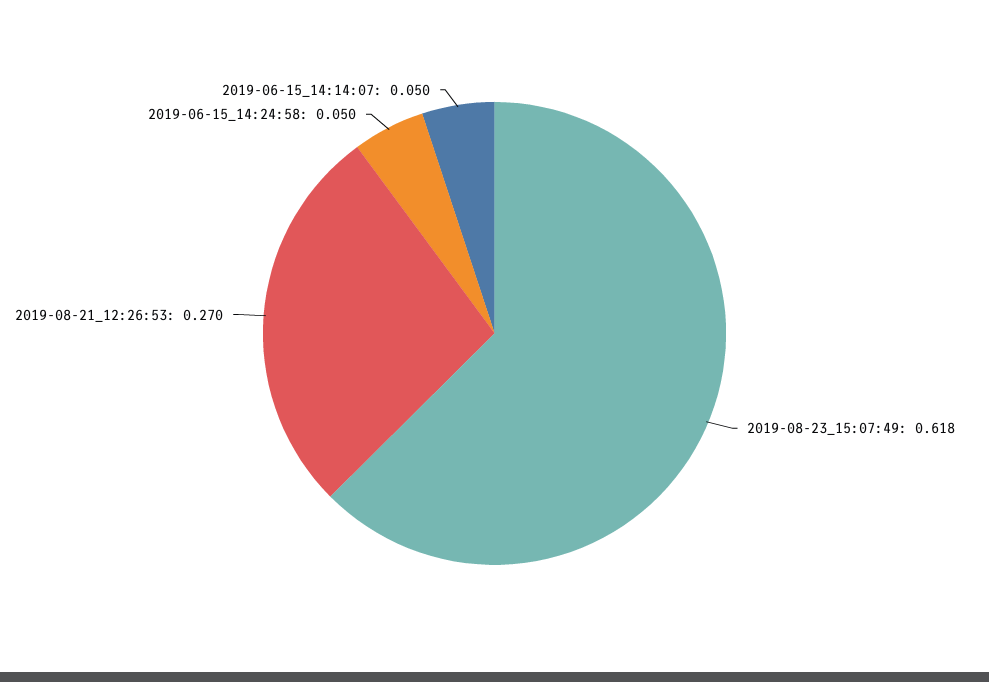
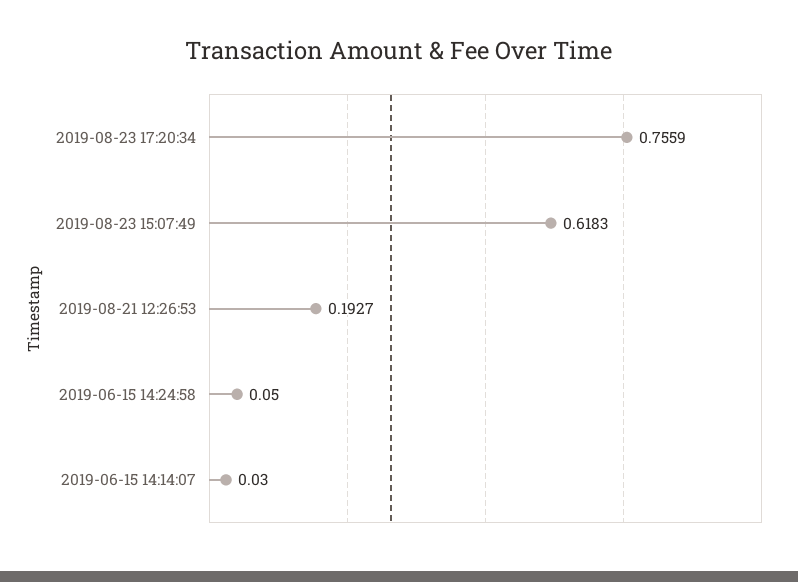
2019-08-21_12:26:53: 0.27 -> 0.1927
2019-06-15_14:14:07: 0.05 -> 0.03
2019-08-23 17:20:34: none -> 0.7559

